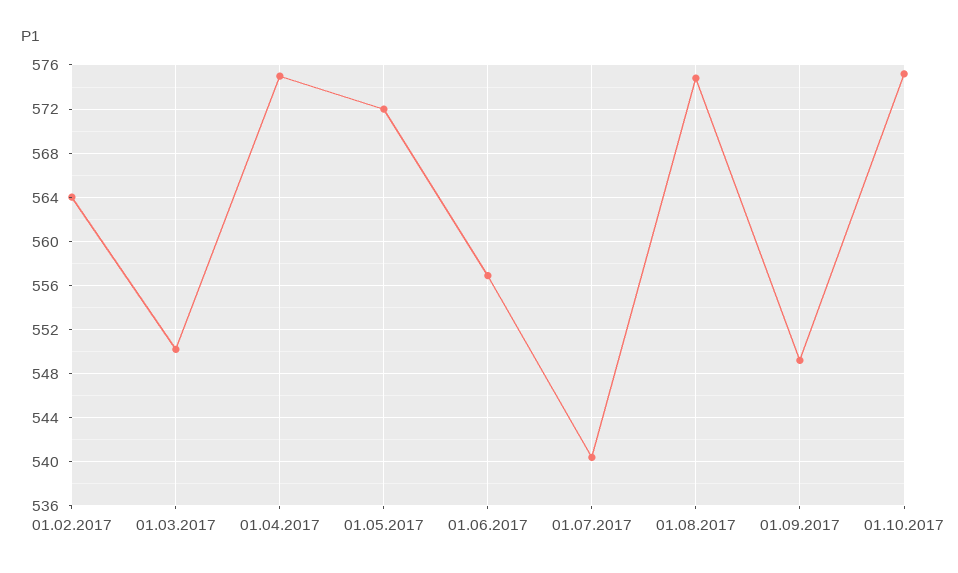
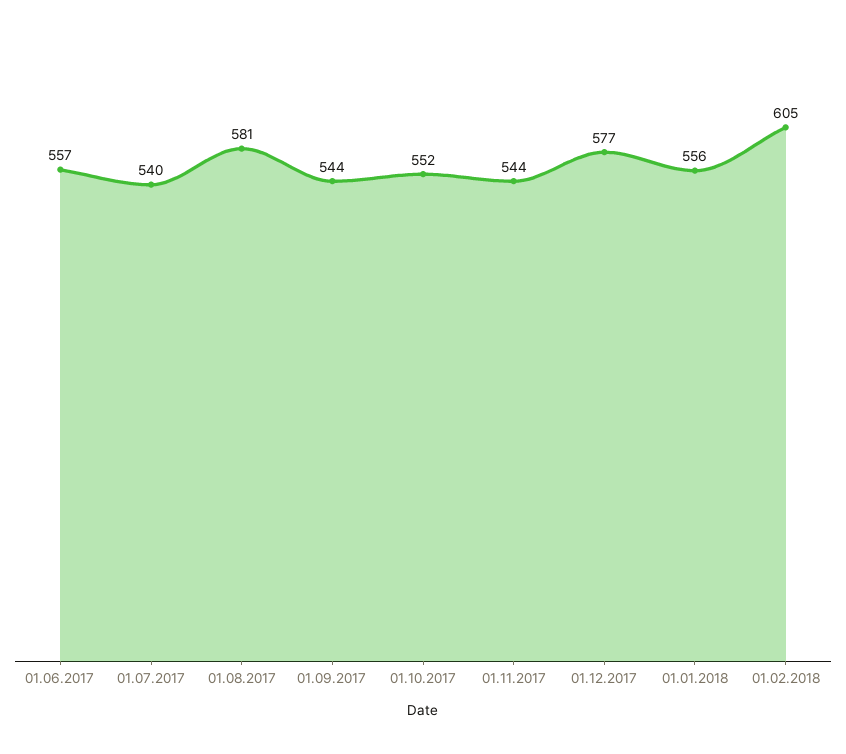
01.02.2017: 564 -> none
01.03.2017: 550 -> none
01.04.2017: 575 -> none
01.05.2017: 572 -> none
01.08.2017: 575 -> 581
01.09.2017: 549 -> 544
01.10.2017: 575 -> 552
01.11.2017: none -> 544
01.12.2017: none -> 577
01.01.2018: none -> 556
01.02.2018: none -> 605

